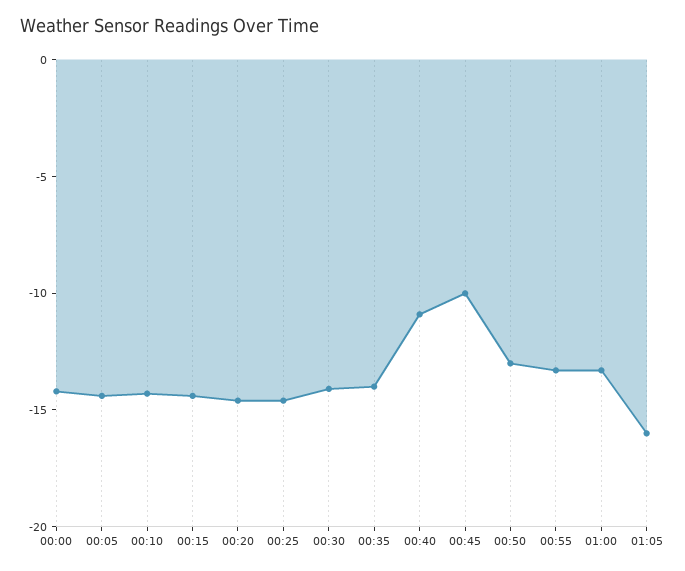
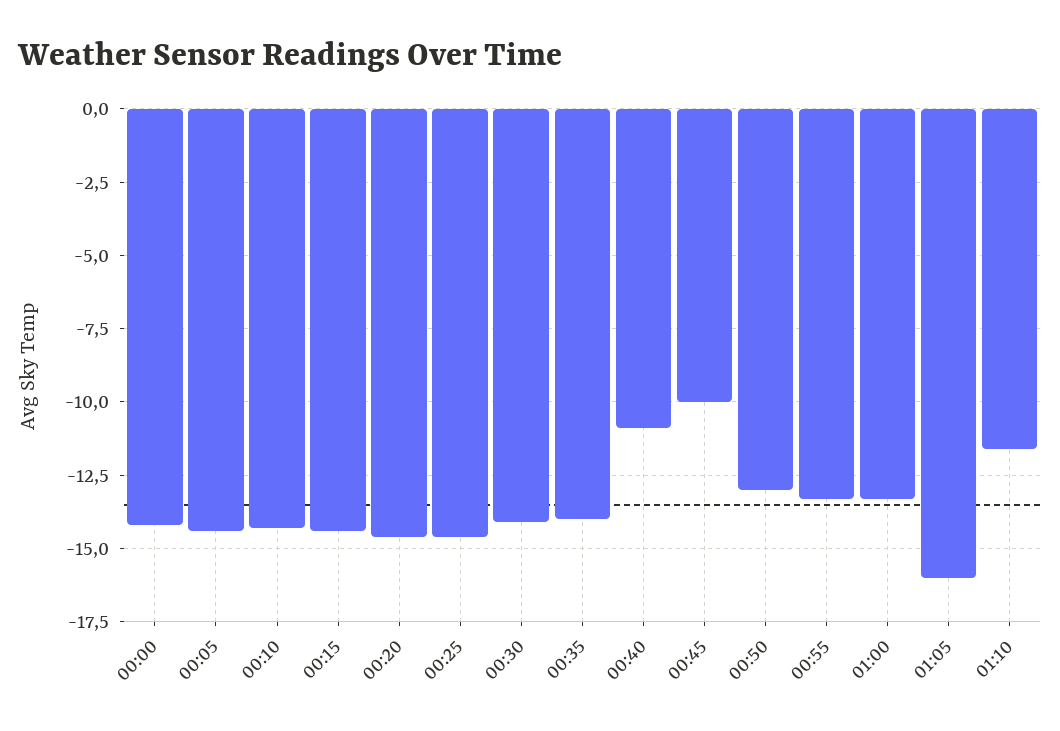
01:10: none -> -11.5

